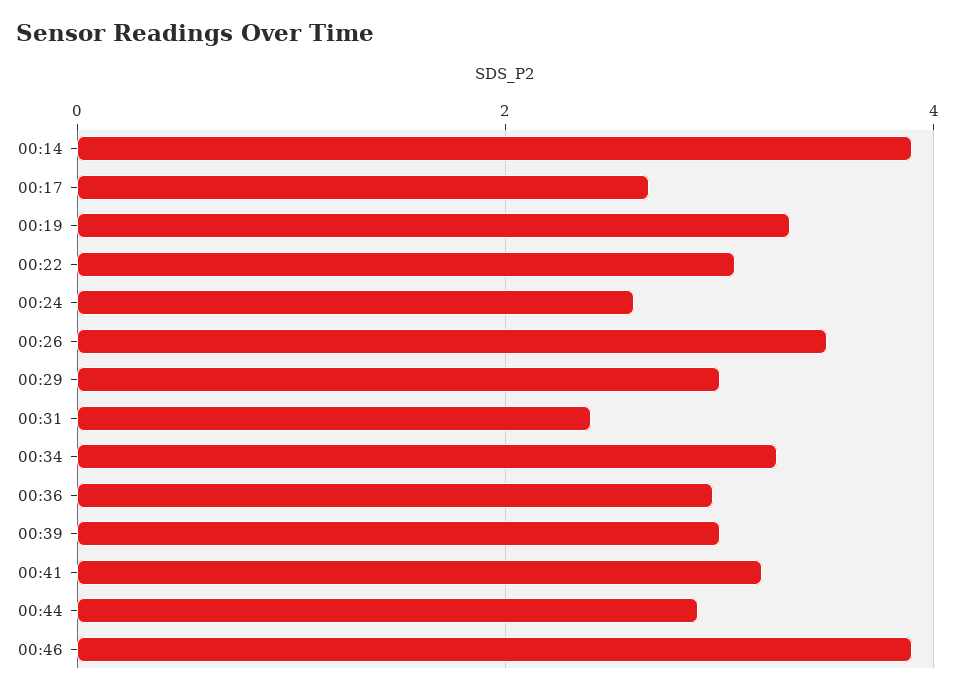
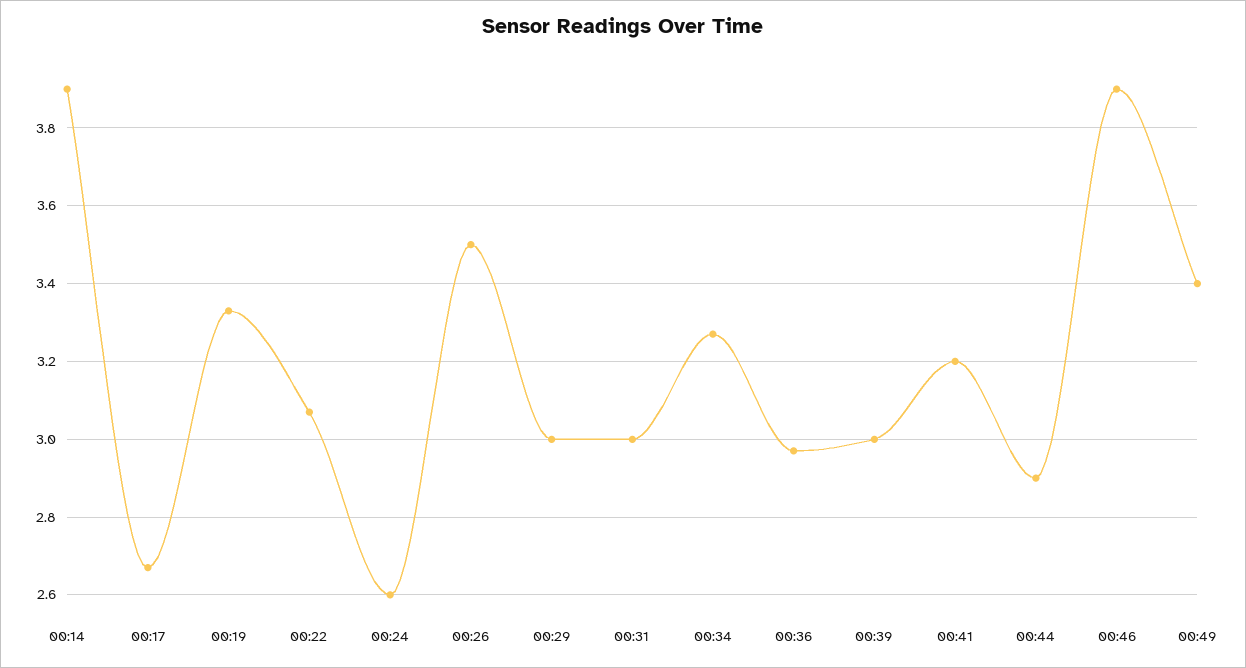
00:31: 2.4 -> 3
00:49: none -> 3.4

